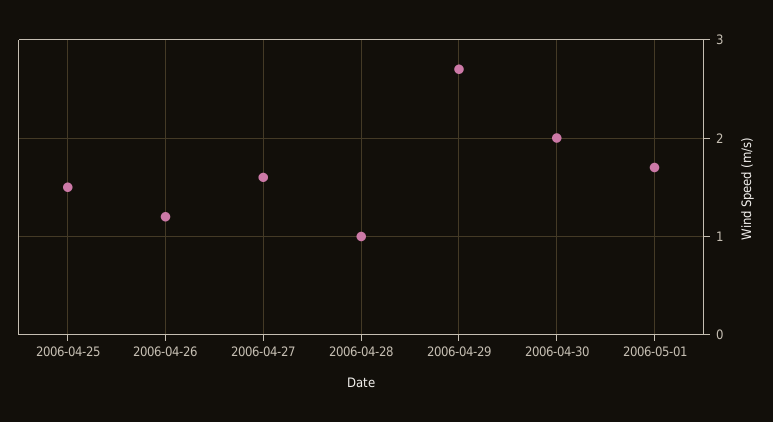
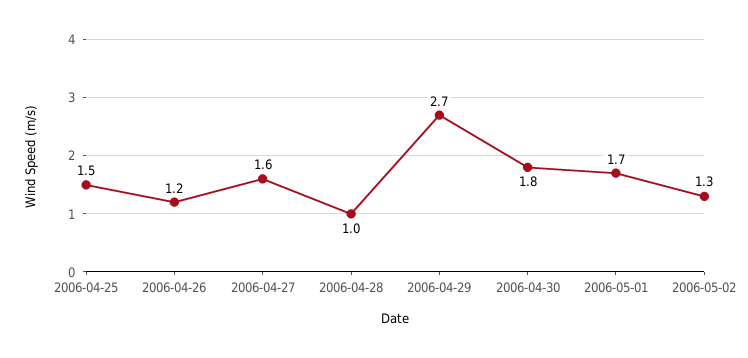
2006-04-30: 2 -> 1.8
2006-05-02: none -> 1.3

